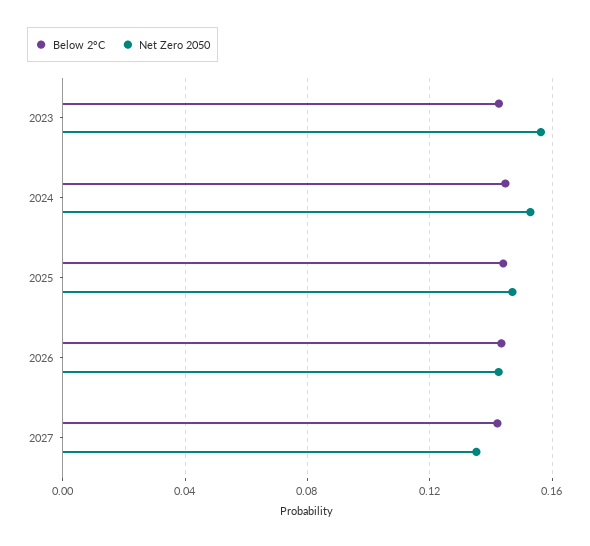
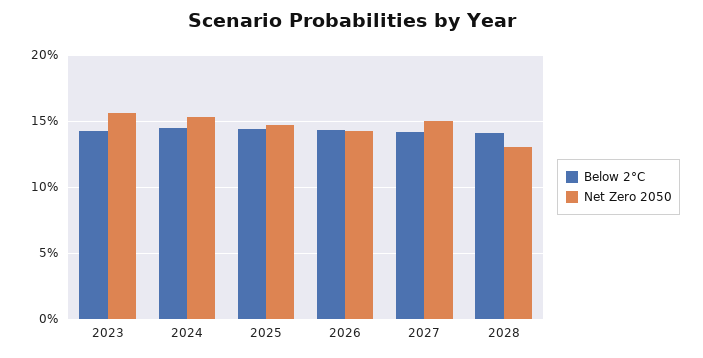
Net Zero 2050, 2027: 0.135 -> 0.15
Below 2°C, 2028: none -> 0.14
Net Zero 2050, 2028: none -> 0.13

